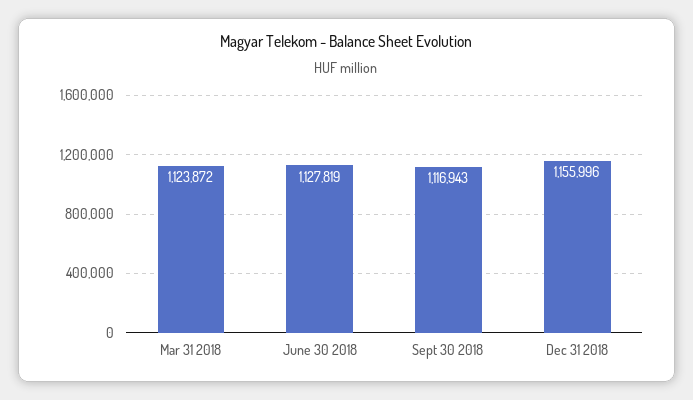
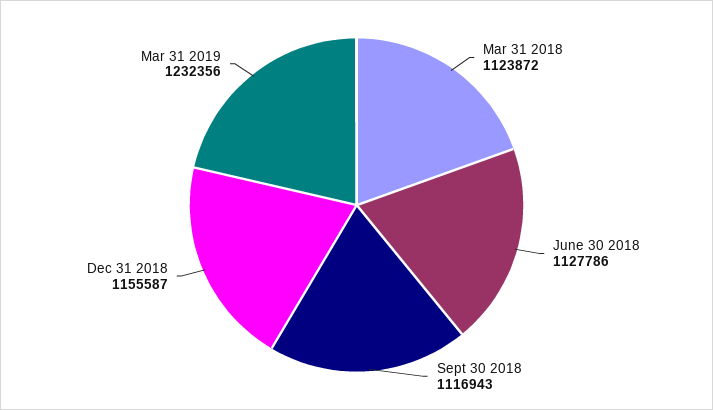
June 30 2018: 1127819 -> 1127786
Dec 31 2018: 1155996 -> 1155587
Mar 31 2019: none -> 1232356

